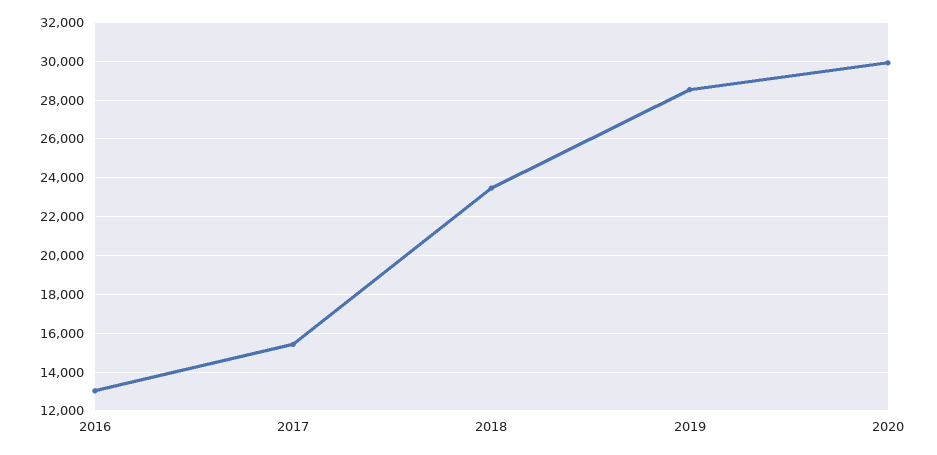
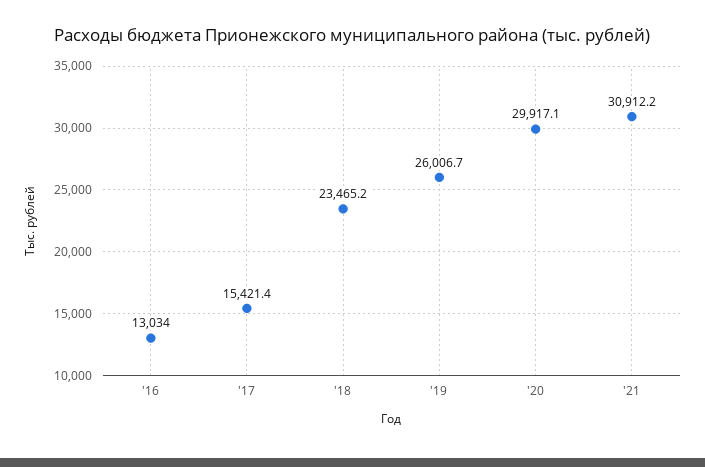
2019: 28500 -> 26006.7
'21: none -> 30912.2

